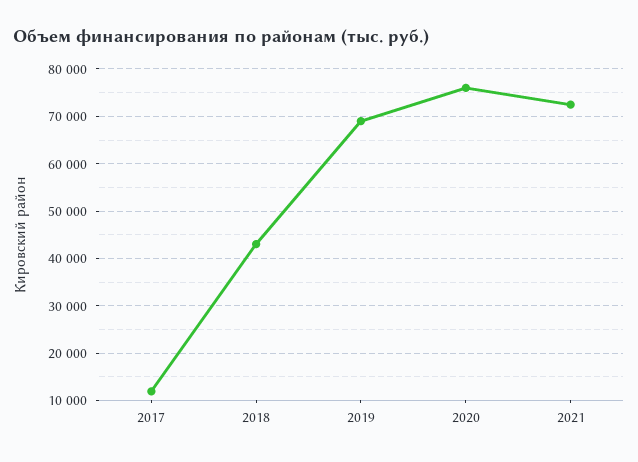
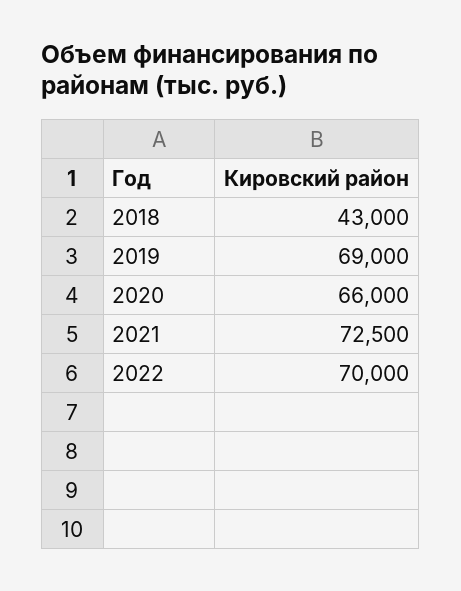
2017: 12000 -> none
2020: 76000 -> 66000
2022: none -> 70000

